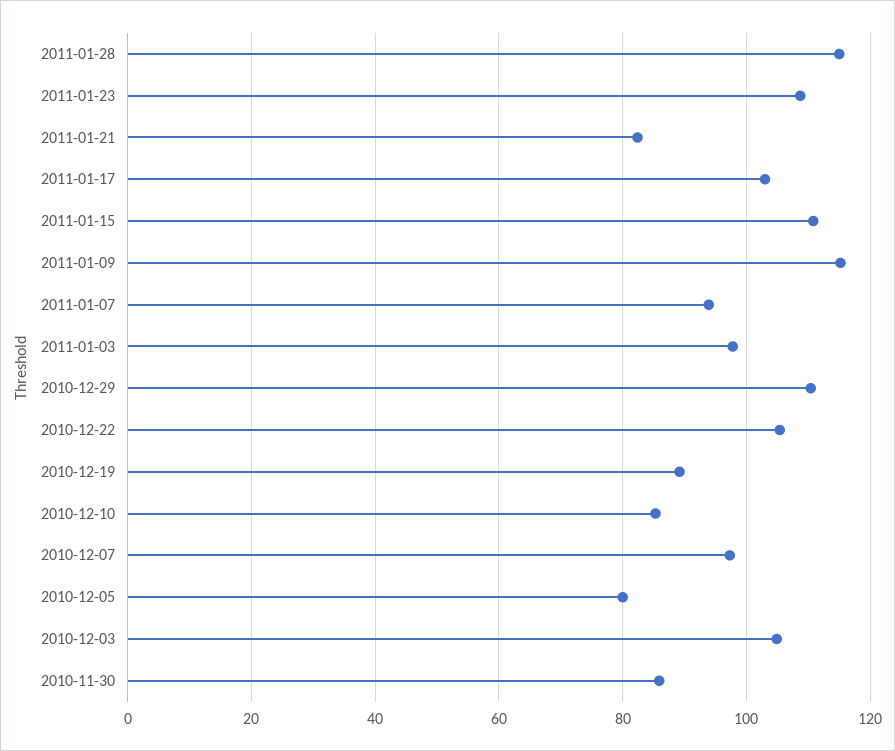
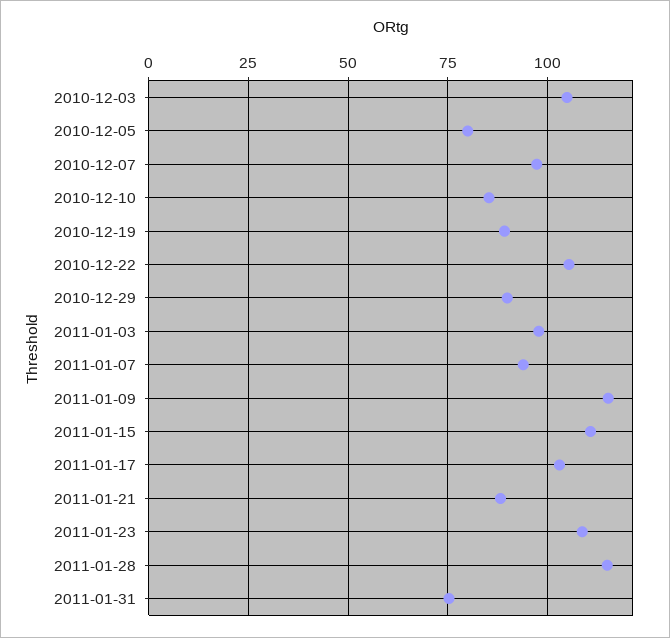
2011-01-21: 82 -> 87.5
2010-12-29: 110 -> 90
2010-11-30: 86 -> none
2011-01-31: none -> 75

